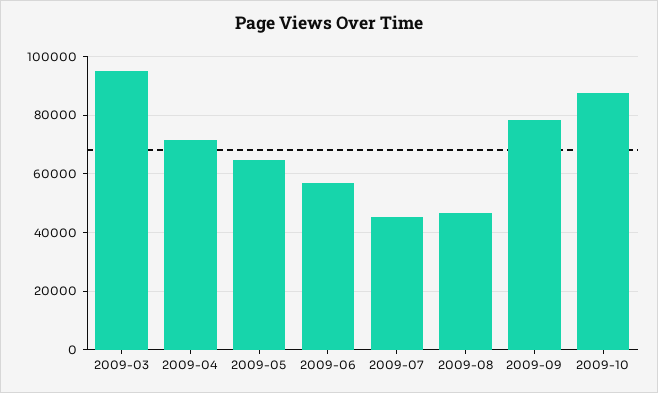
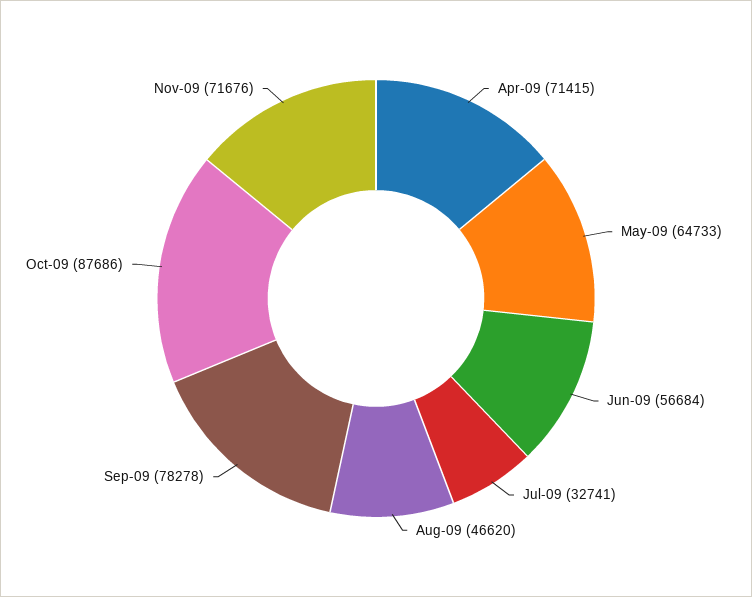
2009-03: 95000 -> none
2009-07: 45000 -> 32741
Nov-09: none -> 71676

